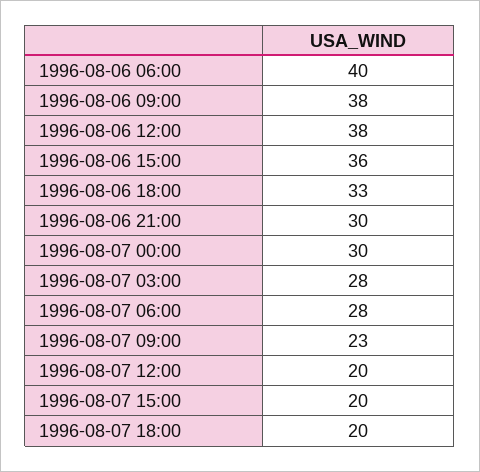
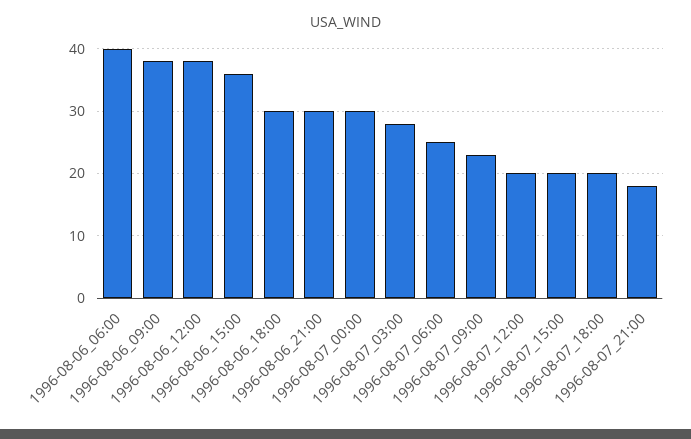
1996-08-06 18:00: 33 -> 30
1996-08-07 06:00: 28 -> 25
1996-08-07_21:00: none -> 18

